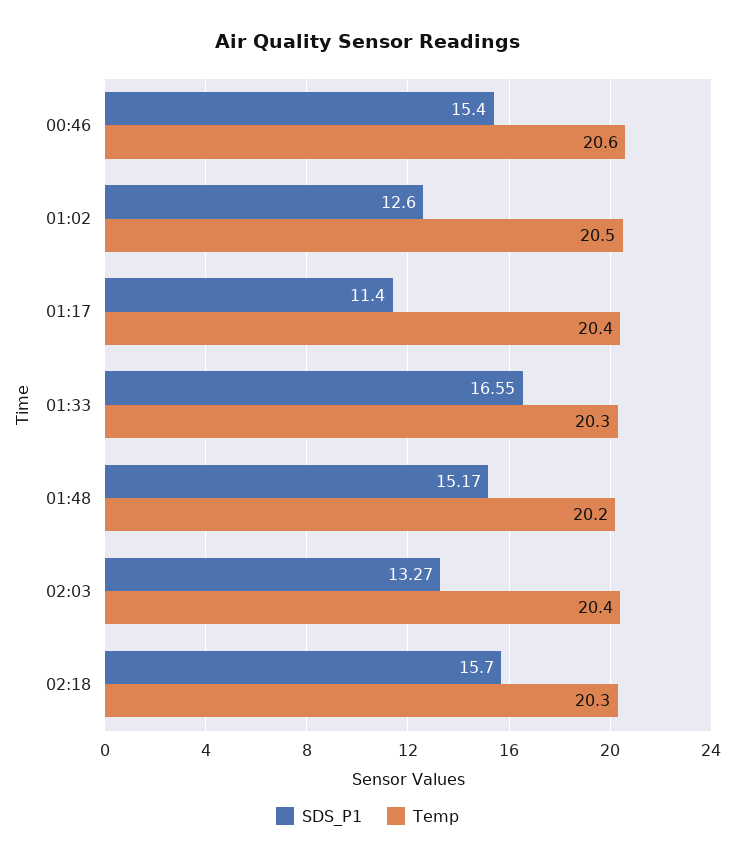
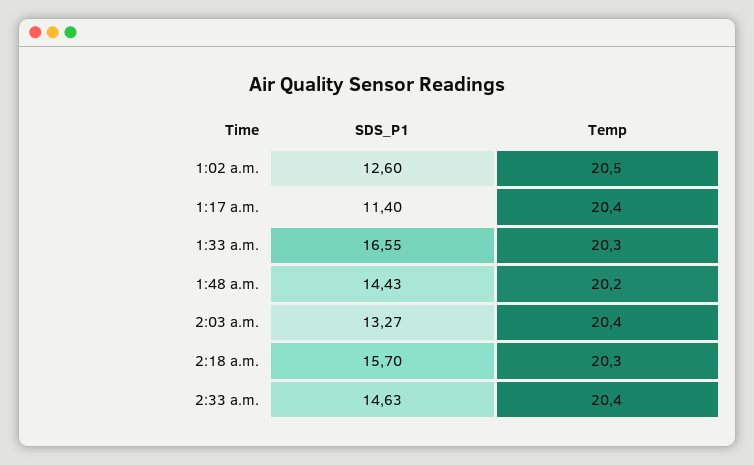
SDS_P1, 00:46: 15.4 -> none
Temp, 00:46: 20.6 -> none
SDS_P1, 01:48: 15.17 -> 14.43
SDS_P1, 2:33 a.m.: none -> 14.63
Temp, 2:33 a.m.: none -> 20.4

